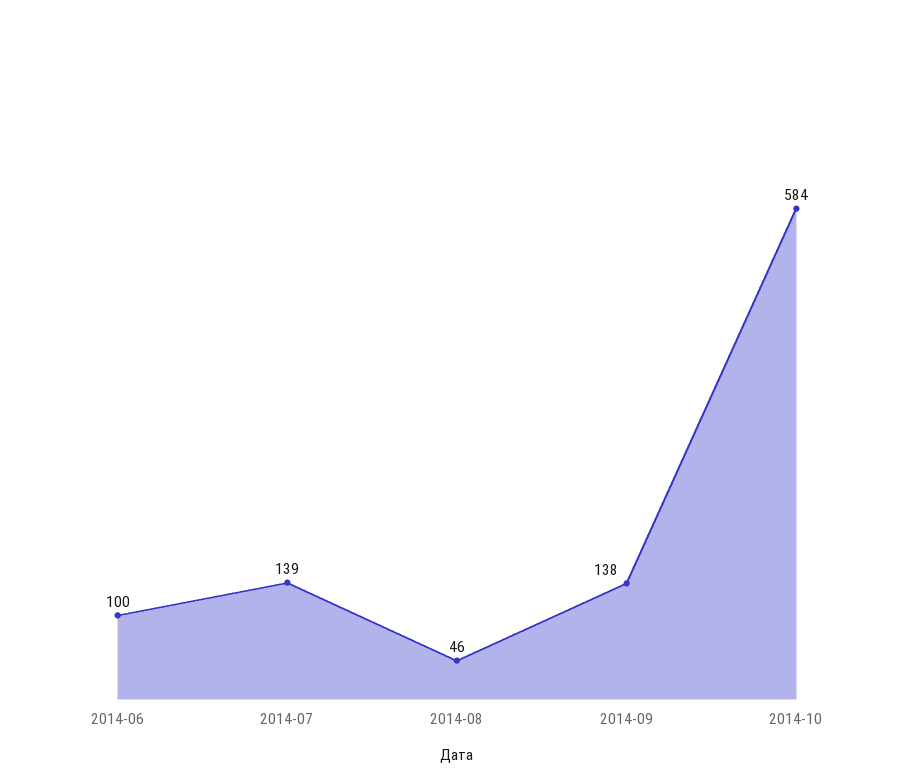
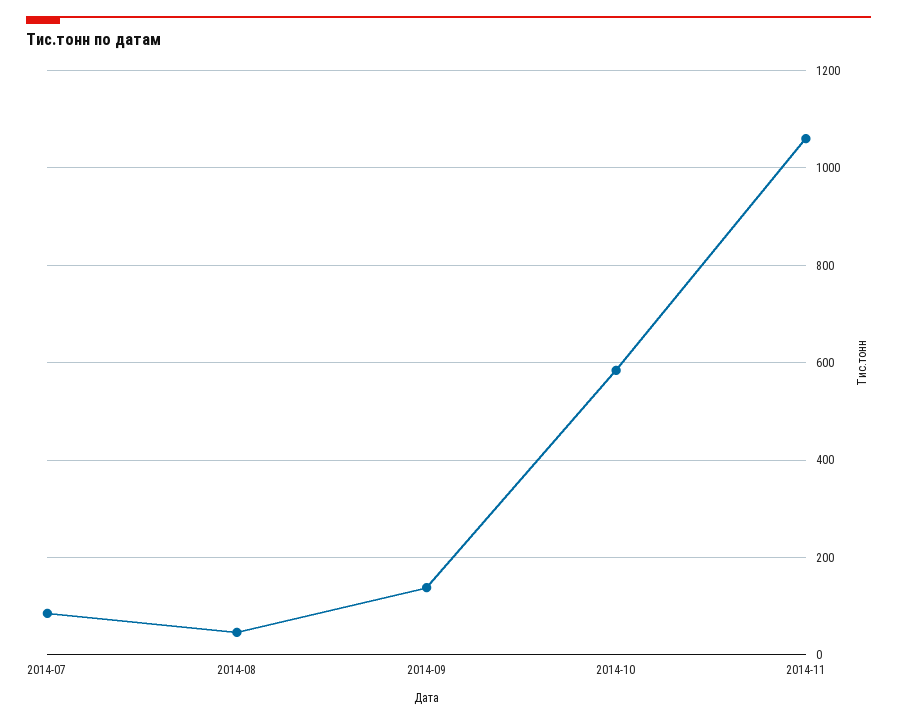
2014-06: 100 -> none
2014-07: 139 -> 80
2014-11: none -> 1060

